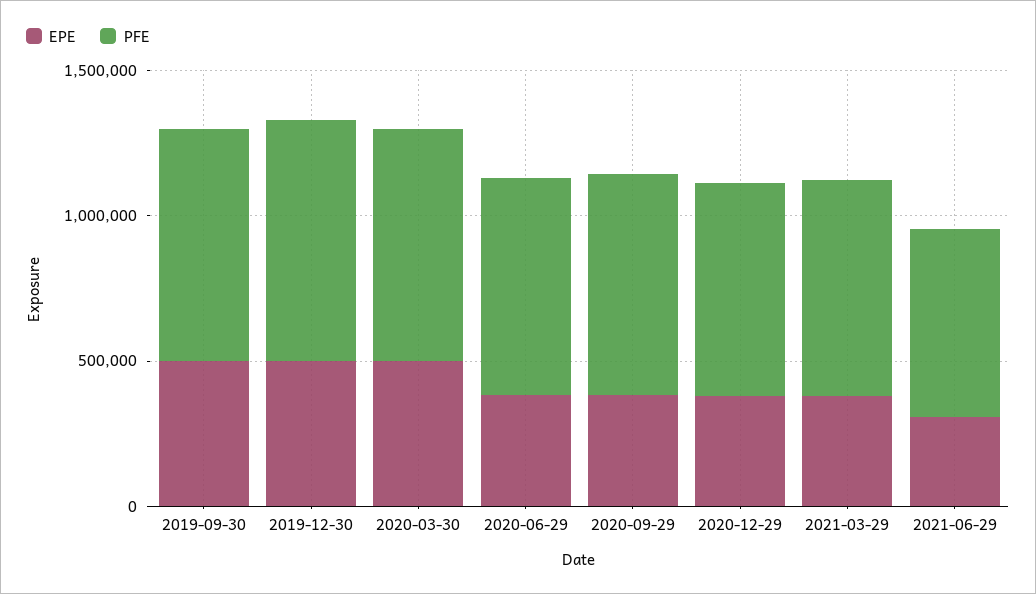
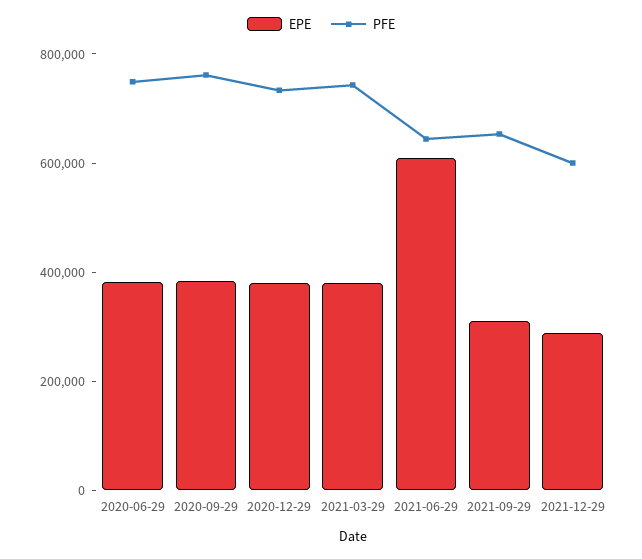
EPE, 2019-09-30: 500000 -> none
PFE, 2019-09-30: 800000 -> none
EPE, 2019-12-30: 500000 -> none
PFE, 2019-12-30: 800000 -> none
EPE, 2020-03-30: 500000 -> none
PFE, 2020-03-30: 800000 -> none
EPE, 2021-06-29: 300000 -> 600000
EPE, 2021-09-29: none -> 300000
PFE, 2021-09-29: none -> 650000
EPE, 2021-12-29: none -> 300000
PFE, 2021-12-29: none -> 600000

